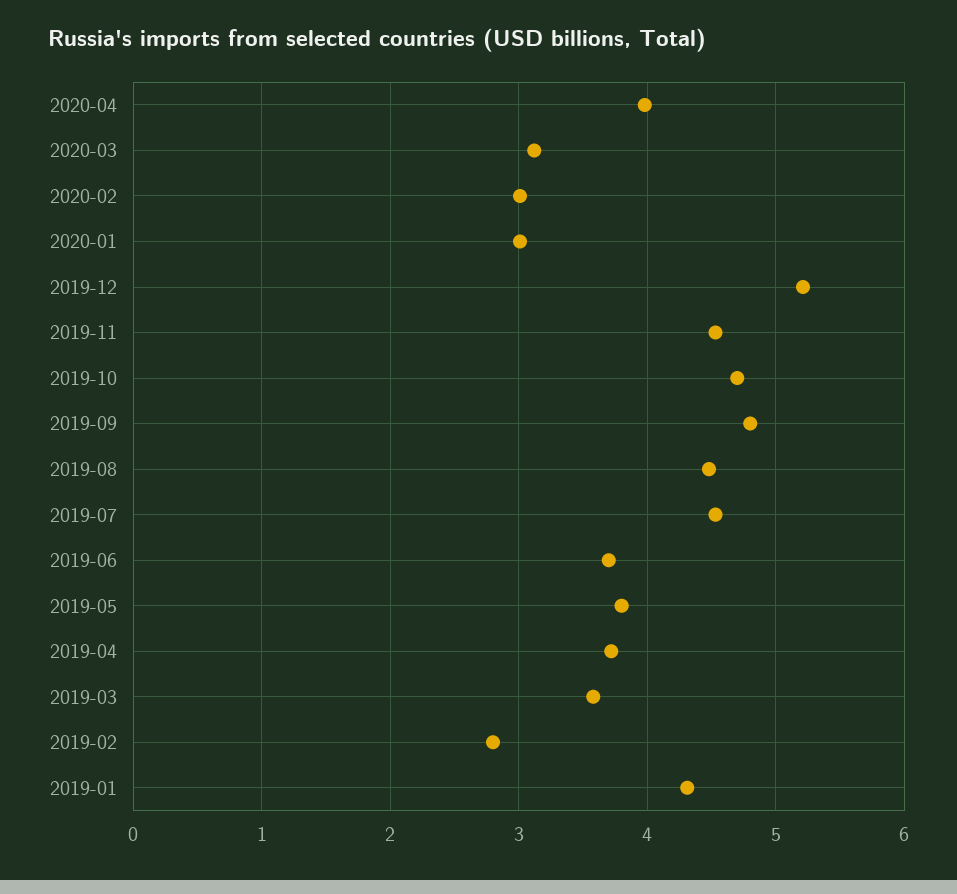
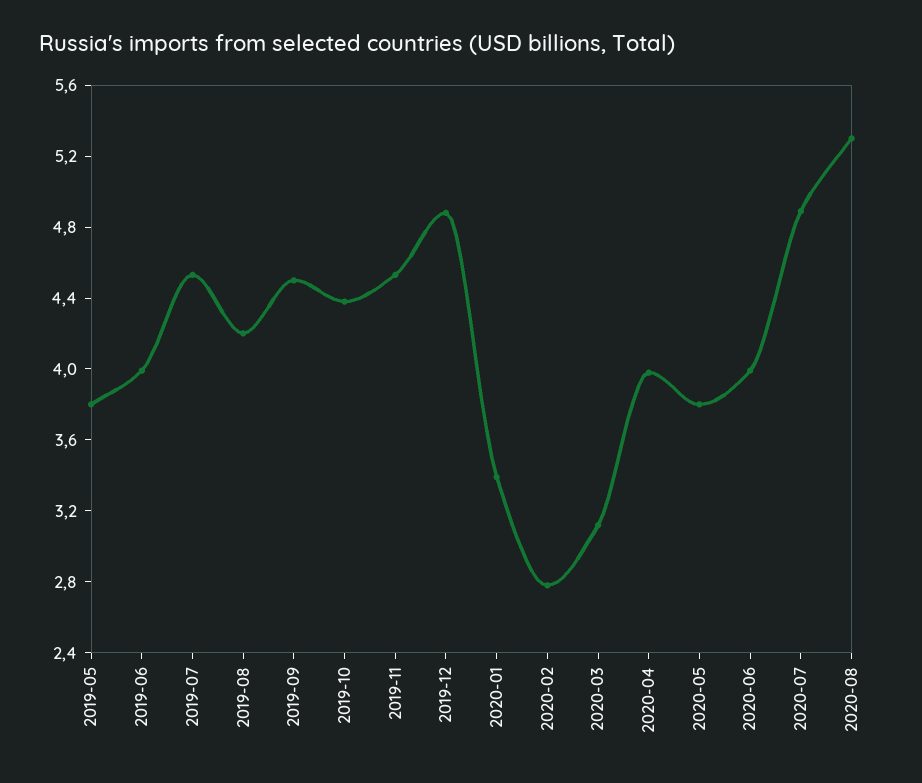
2020-02: 3 -> 2.8
2020-01: 3 -> 3.4
2019-12: 5.2 -> 4.9
2019-10: 4.7 -> 4.4
2019-09: 4.8 -> 4.5
2019-08: 4.5 -> 4.2
2019-06: 3.7 -> 4
2019-04: 3.7 -> none
2019-03: 3.6 -> none
2019-02: 2.8 -> none
2019-01: 4.3 -> none
2020-05: none -> 3.8
2020-06: none -> 4
2020-07: none -> 4.9
2020-08: none -> 5.3

